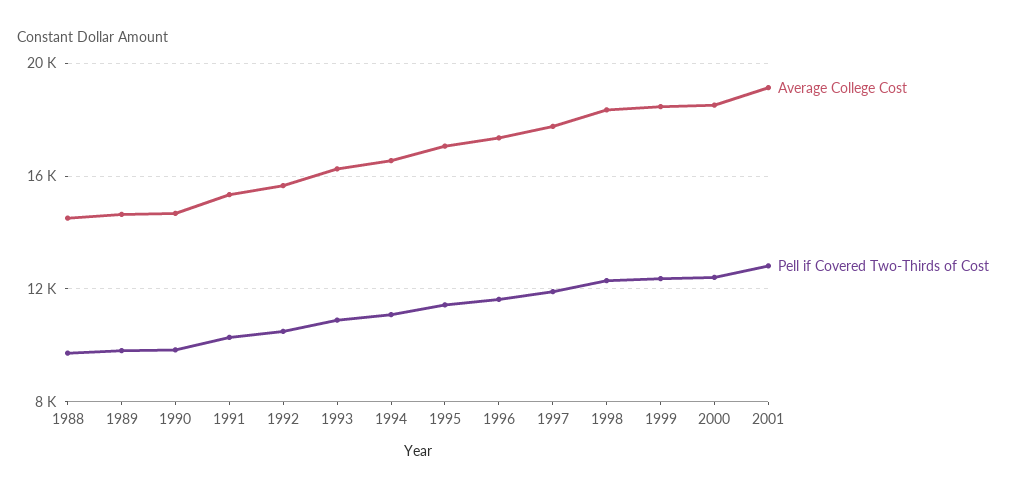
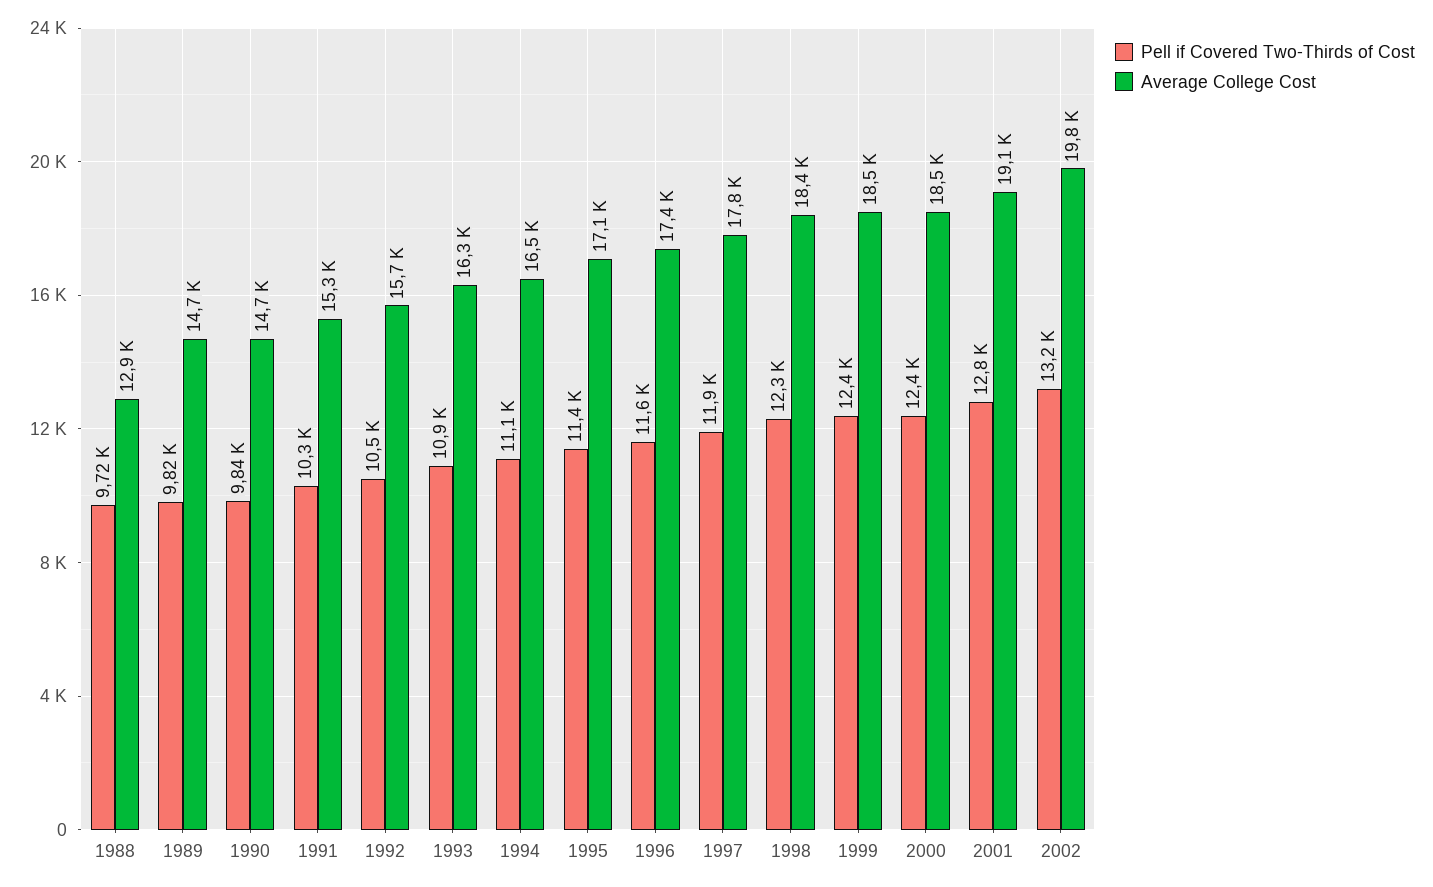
Average College Cost, 1988: 14500 -> 12900
Pell if Covered Two-Thirds of Cost, 2002: none -> 13200
Average College Cost, 2002: none -> 19800

